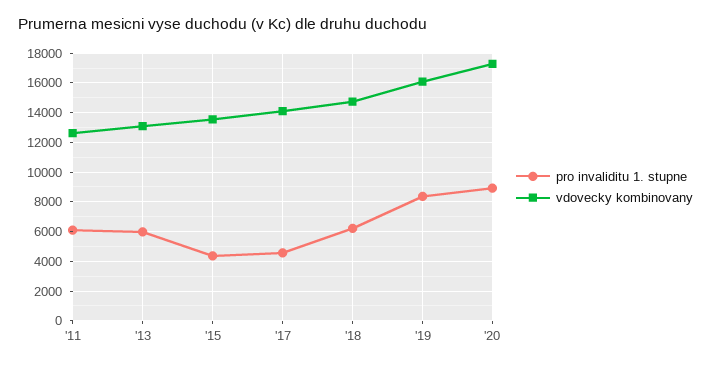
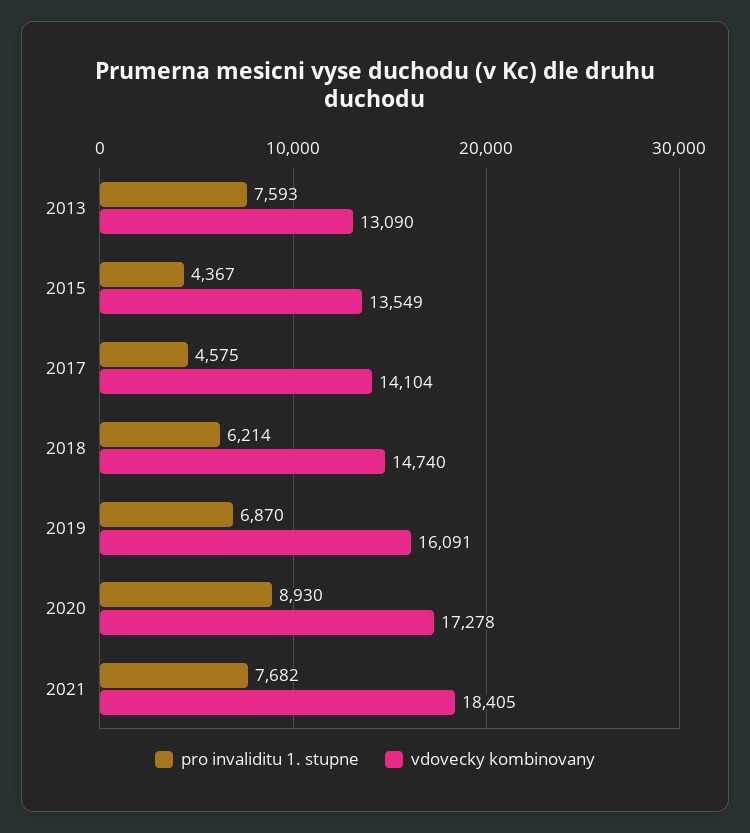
pro invaliditu 1. stupne, '11: 6000 -> none
vdovecky kombinovany, '11: 12500 -> none
pro invaliditu 1. stupne, '13: 6000 -> 7593
pro invaliditu 1. stupne, '19: 8500 -> 6870
pro invaliditu 1. stupne, 2021: none -> 7682
vdovecky kombinovany, 2021: none -> 18405

